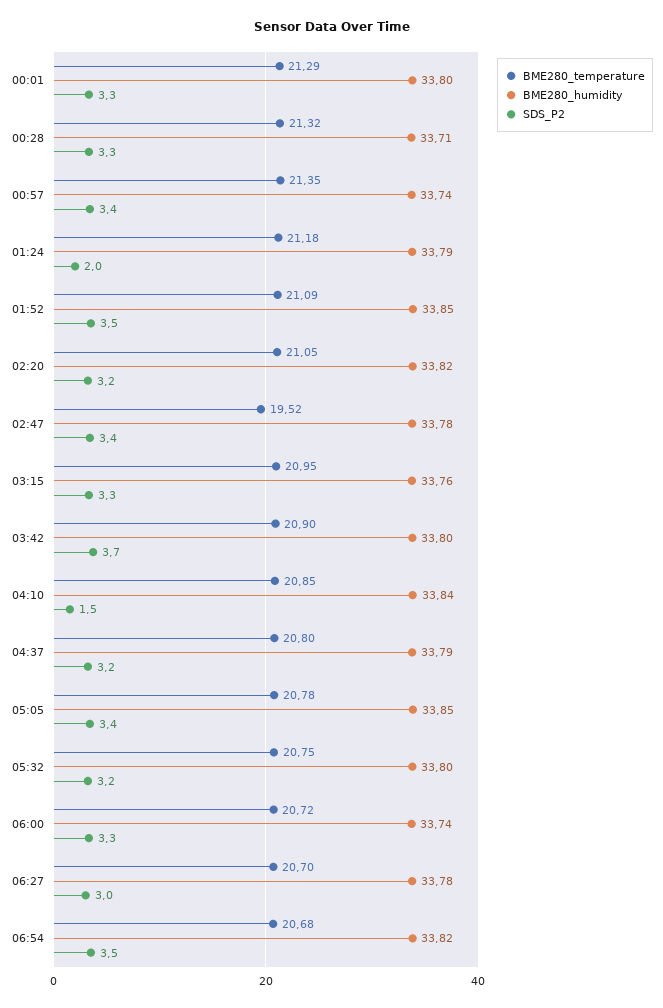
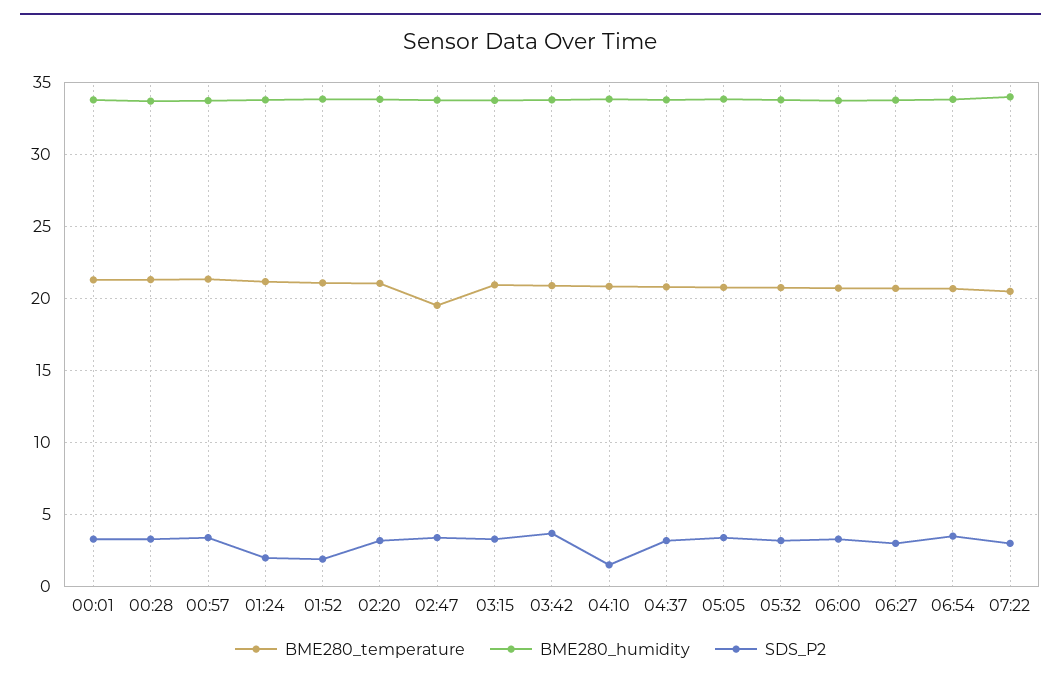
SDS_P2, 01:52: 3.5 -> 2
BME280_temperature, 07:22: none -> 20.5
BME280_humidity, 07:22: none -> 34
SDS_P2, 07:22: none -> 3

